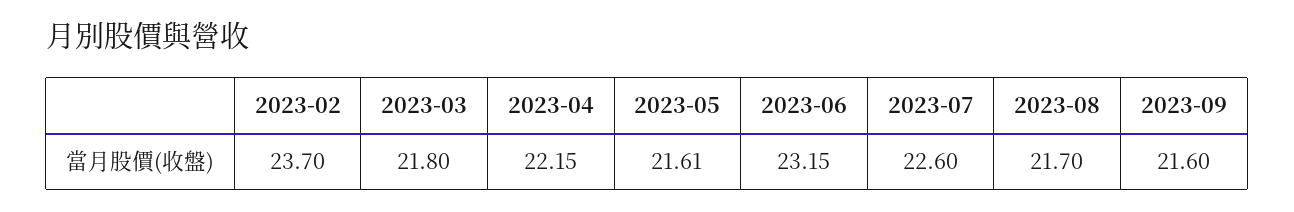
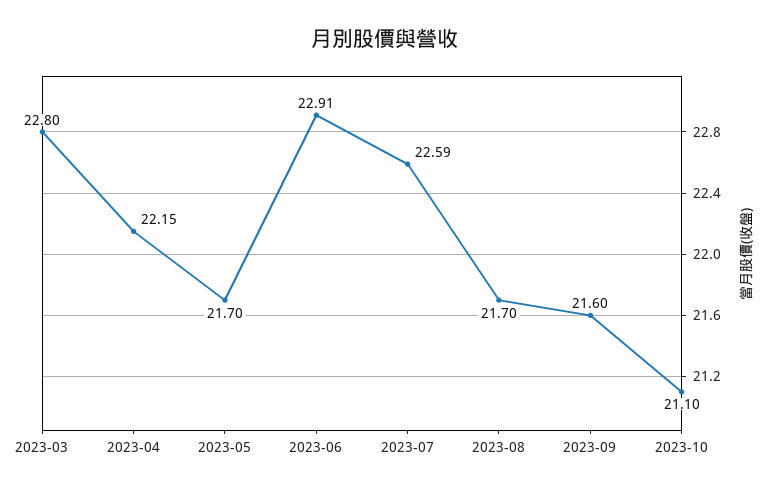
2023-02: 23.7 -> none
2023-03: 21.8 -> 22.8
2023-05: 21.61 -> 21.7
2023-06: 23.15 -> 22.91
2023-07: 22.6 -> 22.59
2023-10: none -> 21.1

